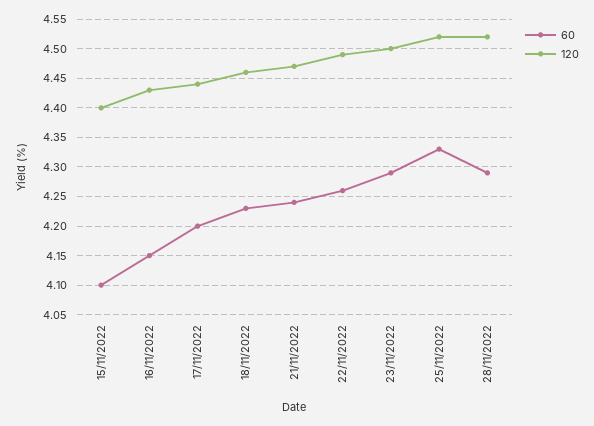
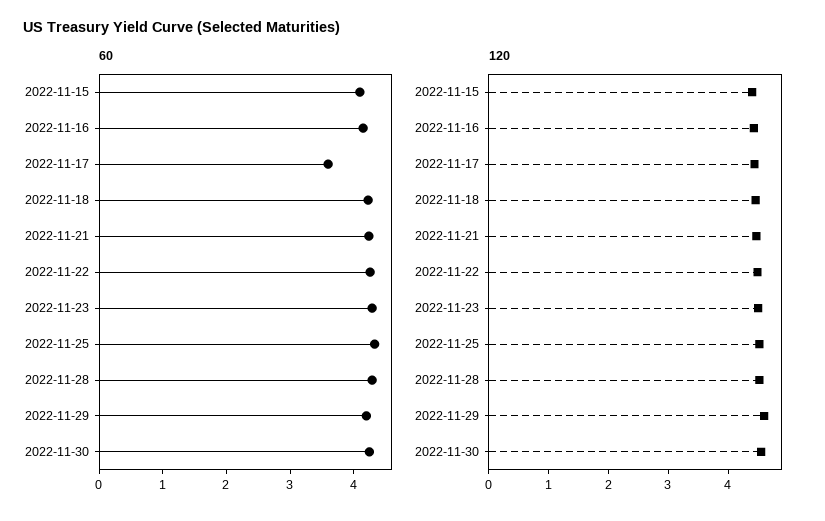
60, 17/11/2022: 4.2 -> 3.6
60, 2022-11-29: none -> 4.2
60, 2022-11-30: none -> 4.2
120, 2022-11-29: none -> 4.6
120, 2022-11-30: none -> 4.6

